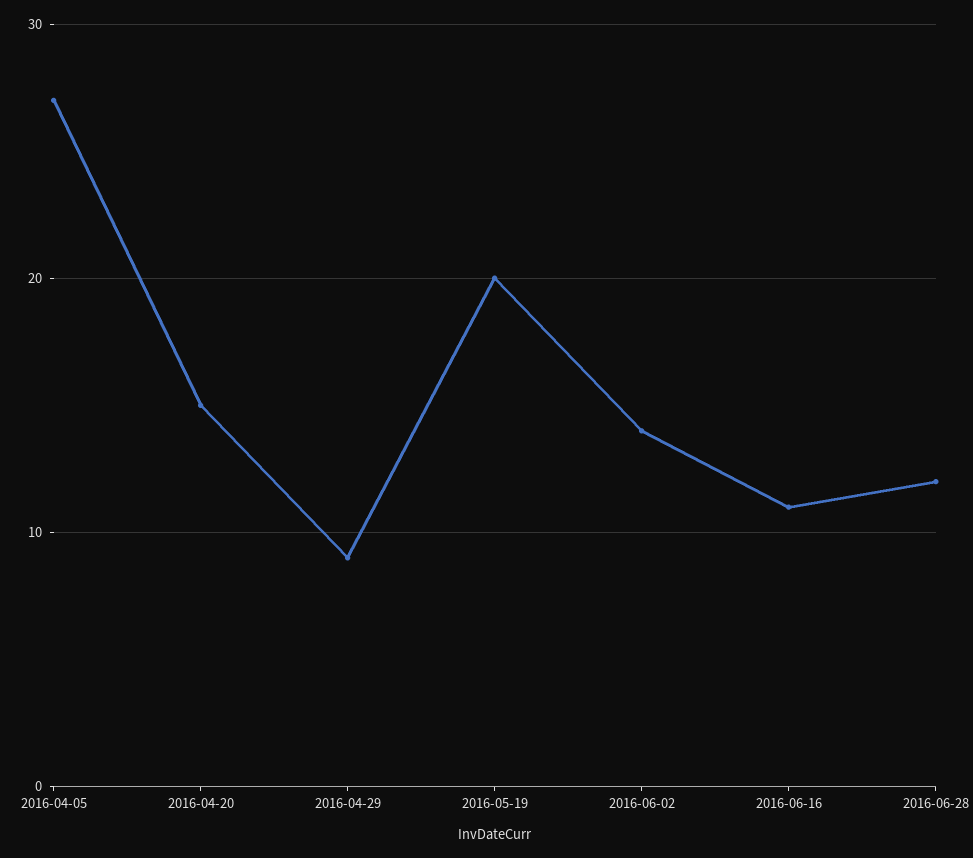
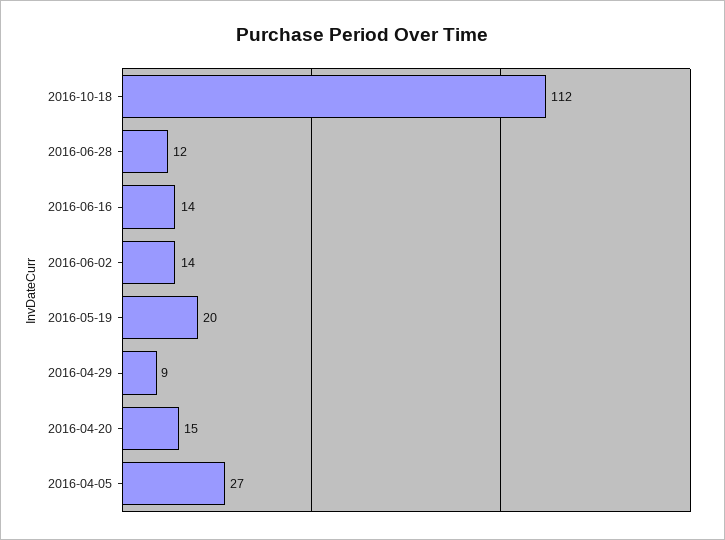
2016-06-16: 11 -> 14
2016-10-18: none -> 112

